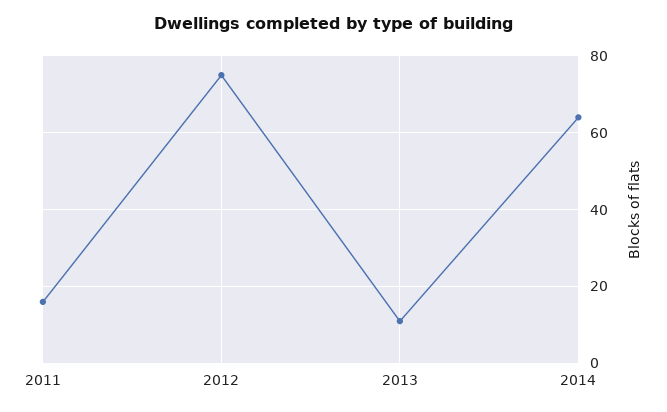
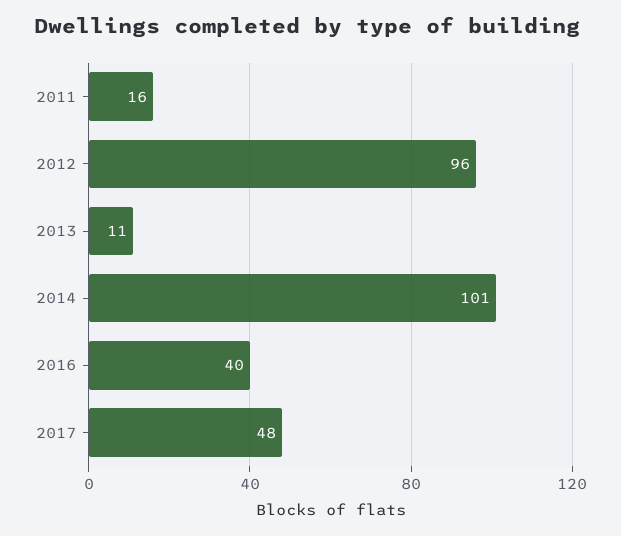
2012: 75 -> 96
2014: 65 -> 101
2016: none -> 40
2017: none -> 48

